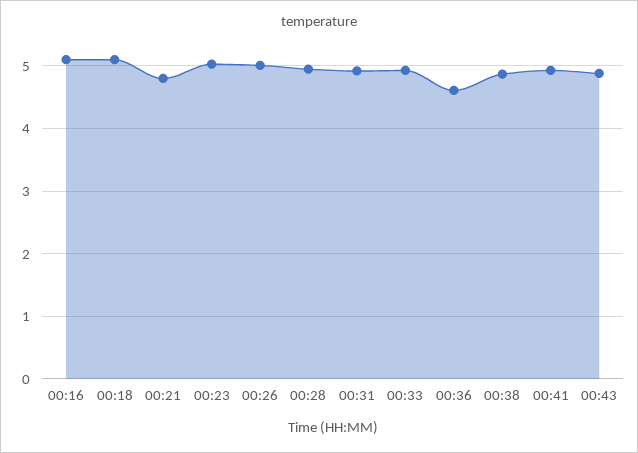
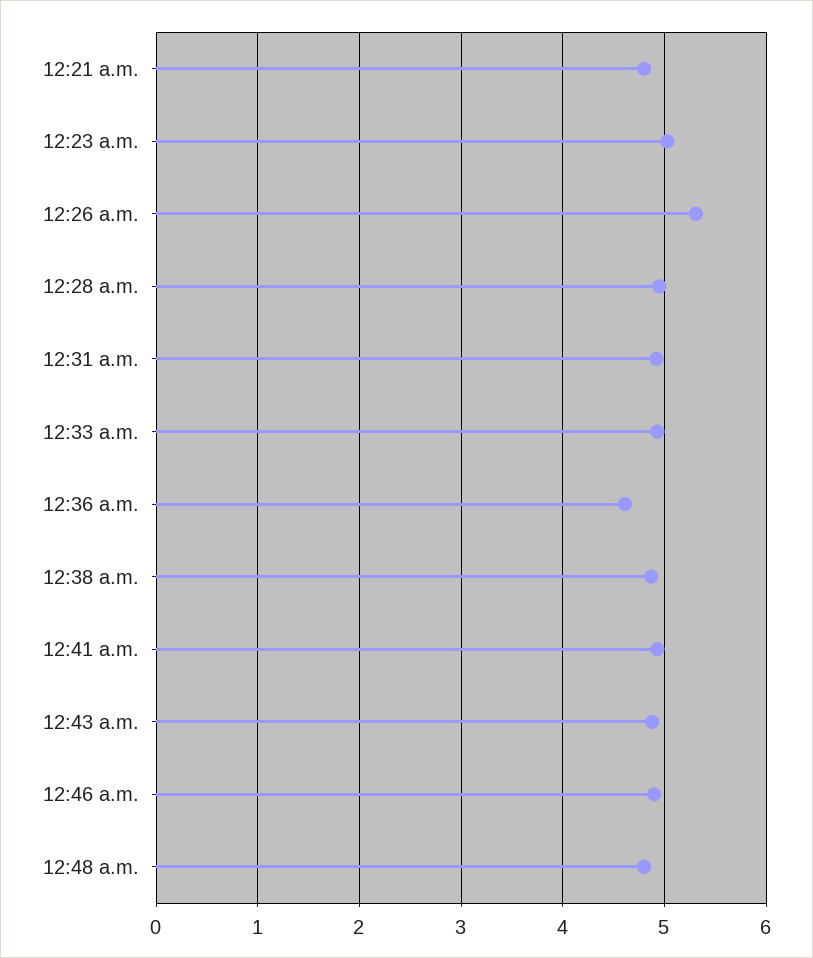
00:16: 5.1 -> none
00:18: 5.1 -> none
00:26: 5 -> 5.3
12:46 a.m.: none -> 4.9
12:48 a.m.: none -> 4.8

